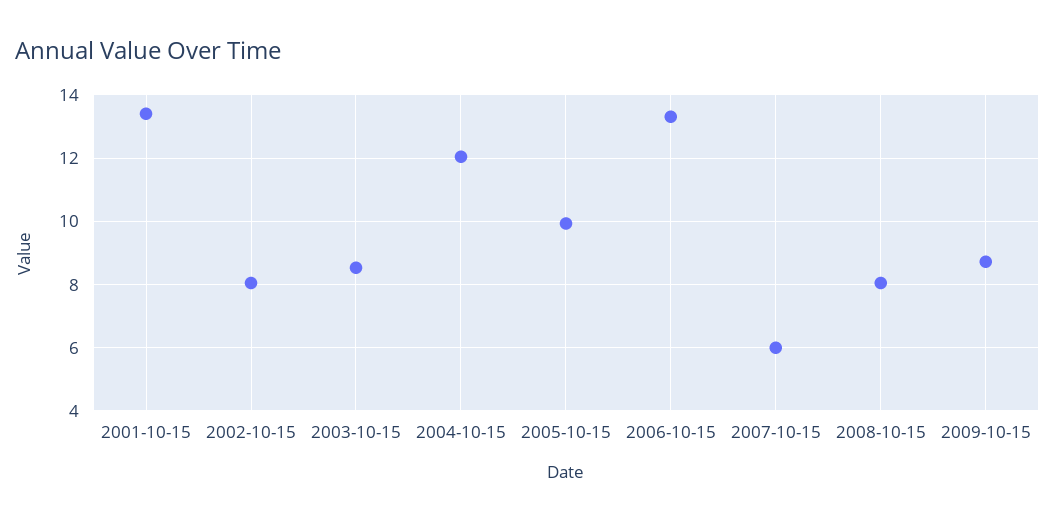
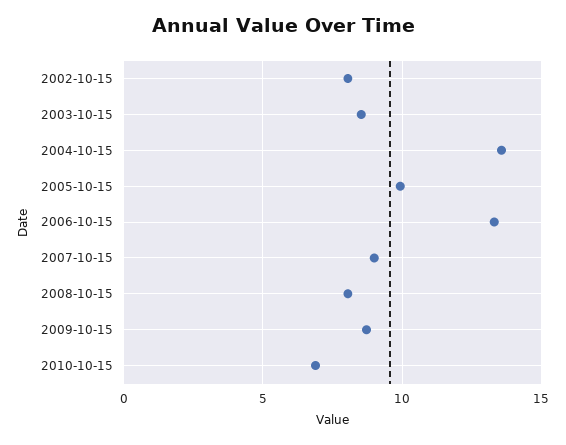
2001-10-15: 13.4 -> none
2004-10-15: 12 -> 13.5
2007-10-15: 6 -> 9
2010-10-15: none -> 7

